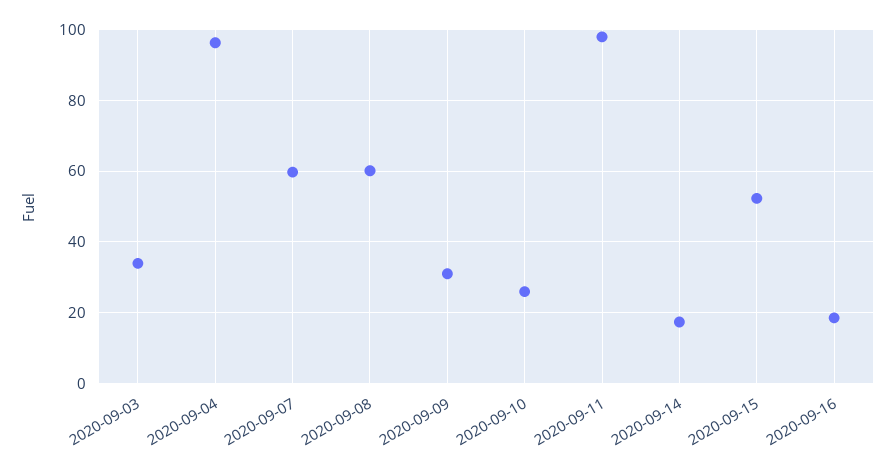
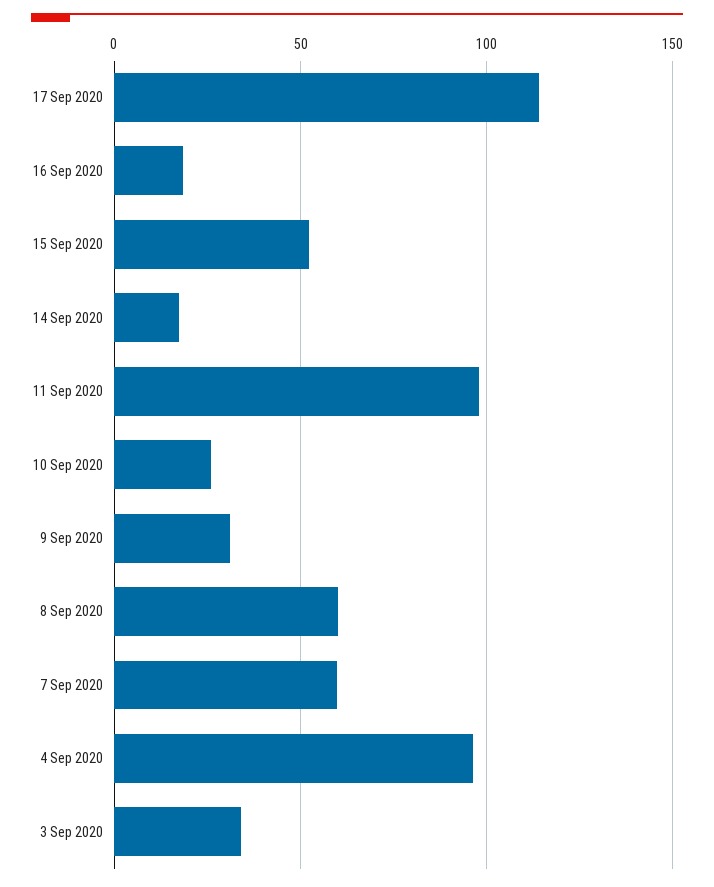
17 Sep 2020: none -> 115

